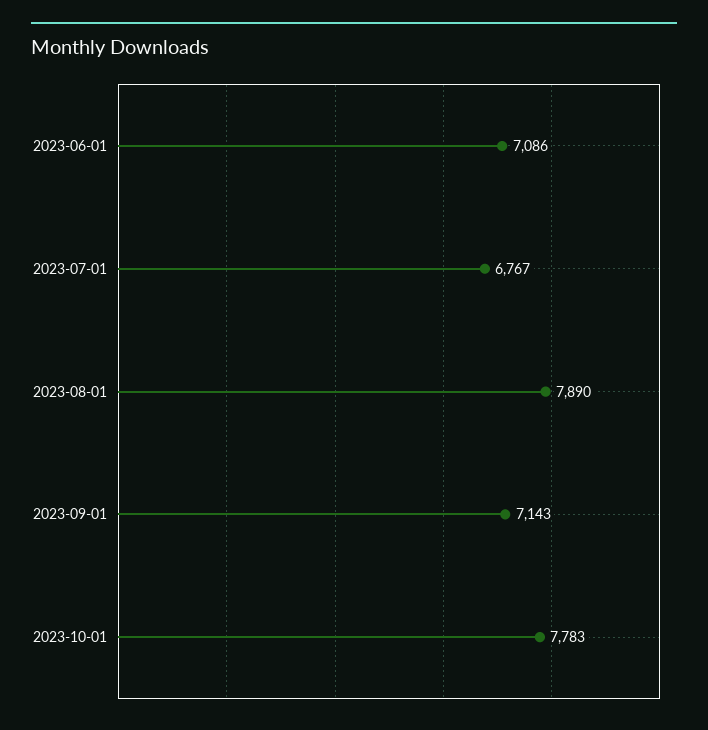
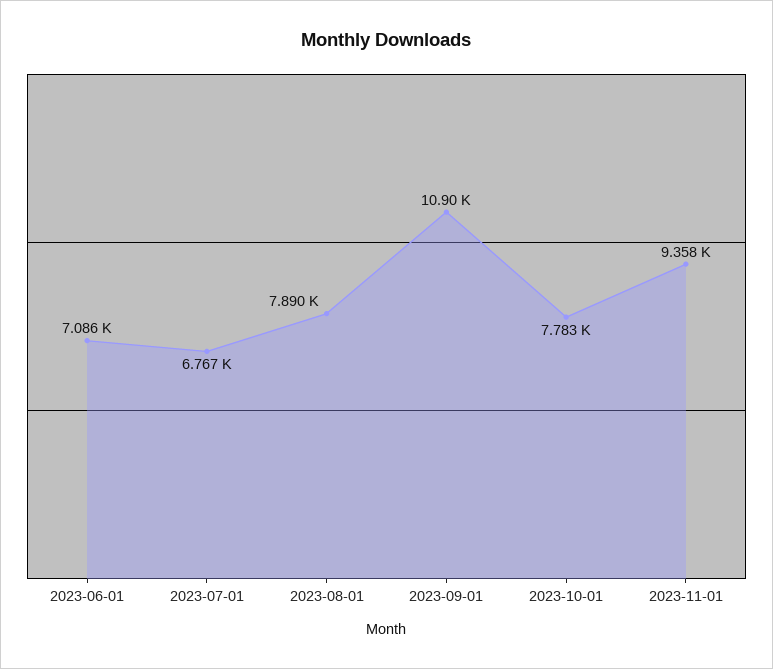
2023-09-01: 7143 -> 10900
2023-11-01: none -> 9358

